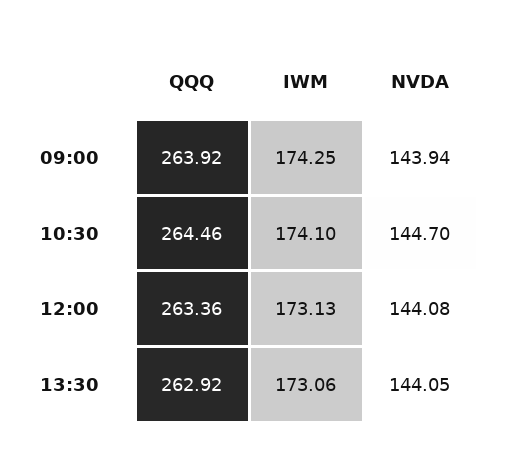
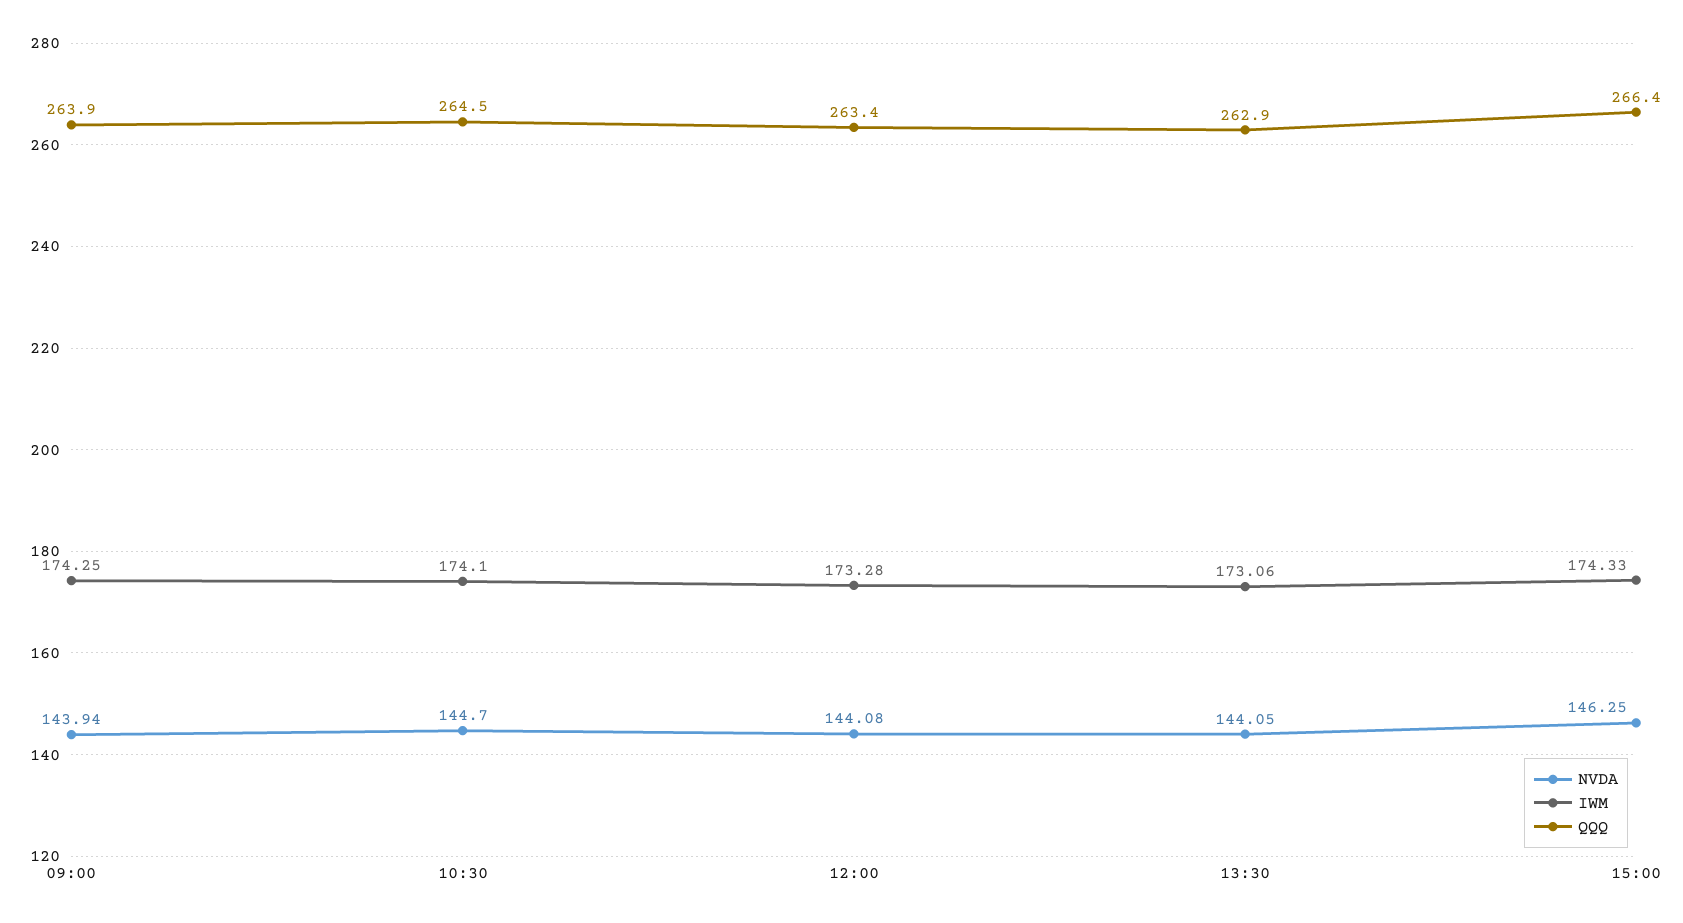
IWM, 12:00: 173.13 -> 173.28
NVDA, 15:00: none -> 146.25
IWM, 15:00: none -> 174.33
QQQ, 15:00: none -> 266.4

